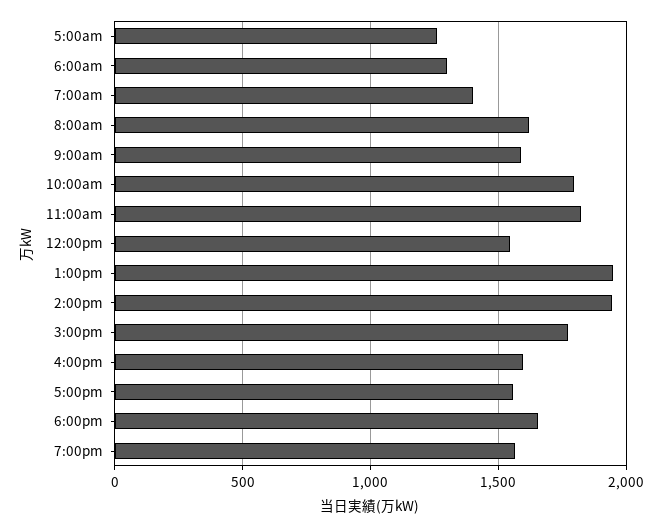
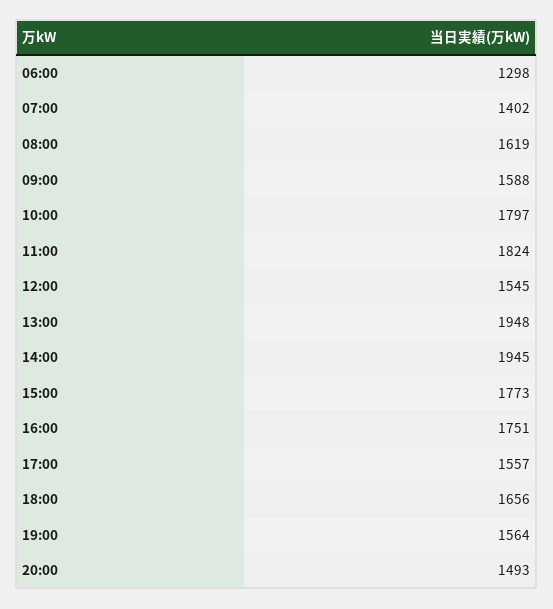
5:00am: 1250 -> none
4:00pm: 1600 -> 1751
20:00: none -> 1493

